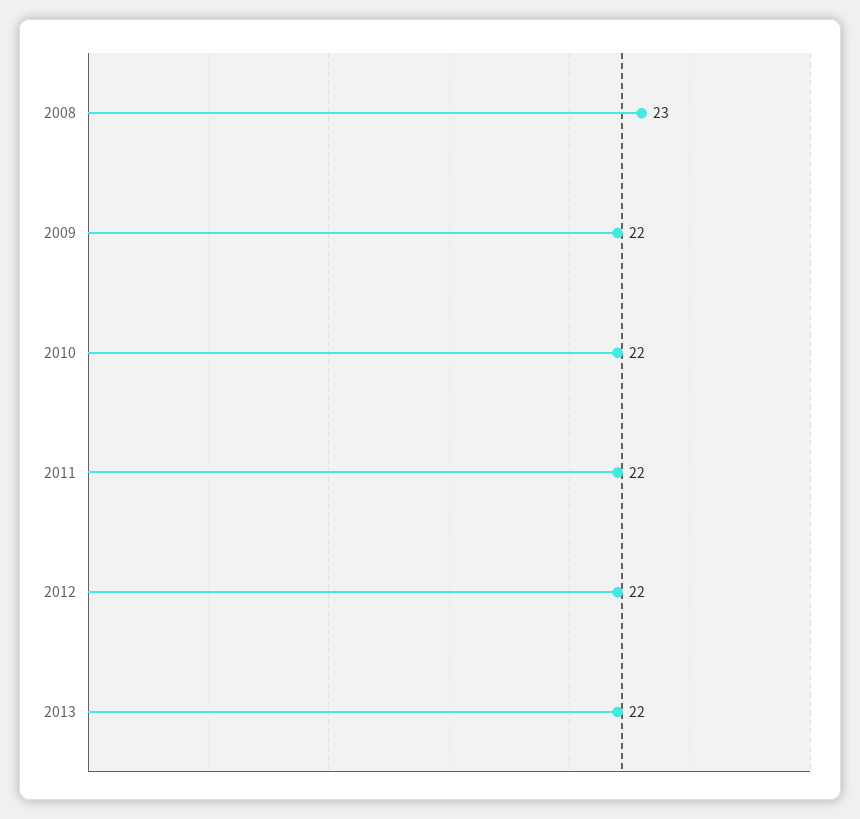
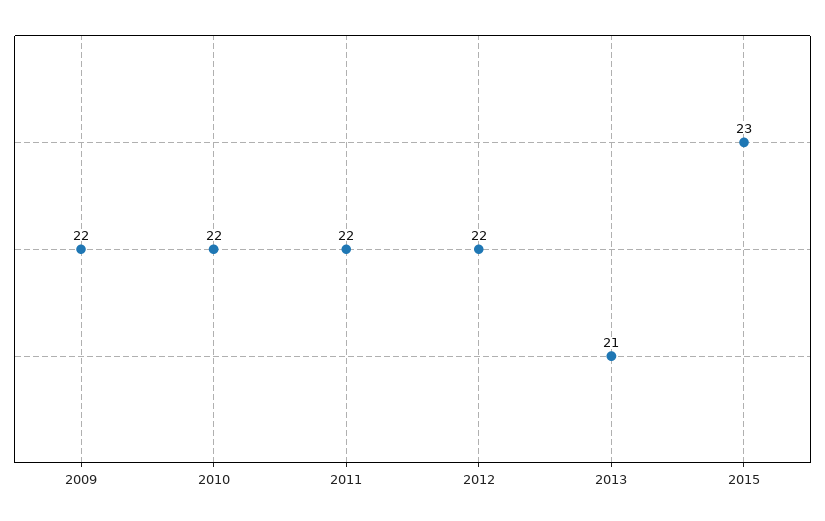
2008: 23 -> none
2013: 22 -> 21
2015: none -> 23

